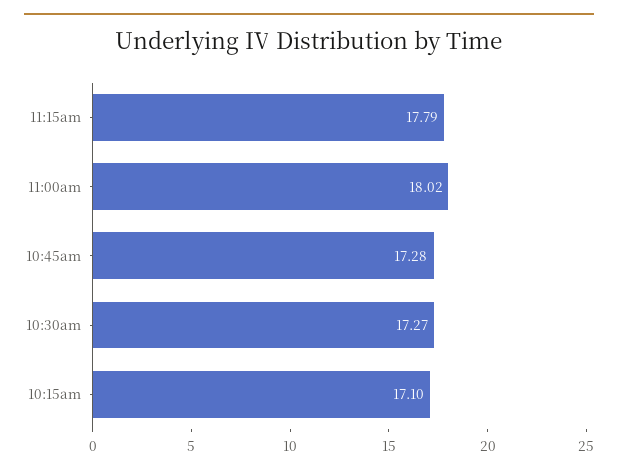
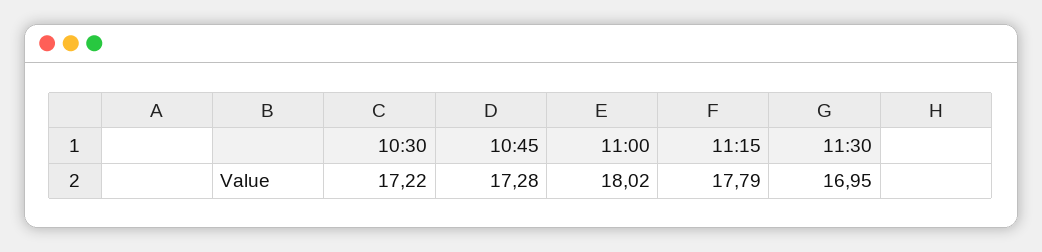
10:30am: 17.27 -> 17.22
10:15am: 17.1 -> none
11:30: none -> 16.95

